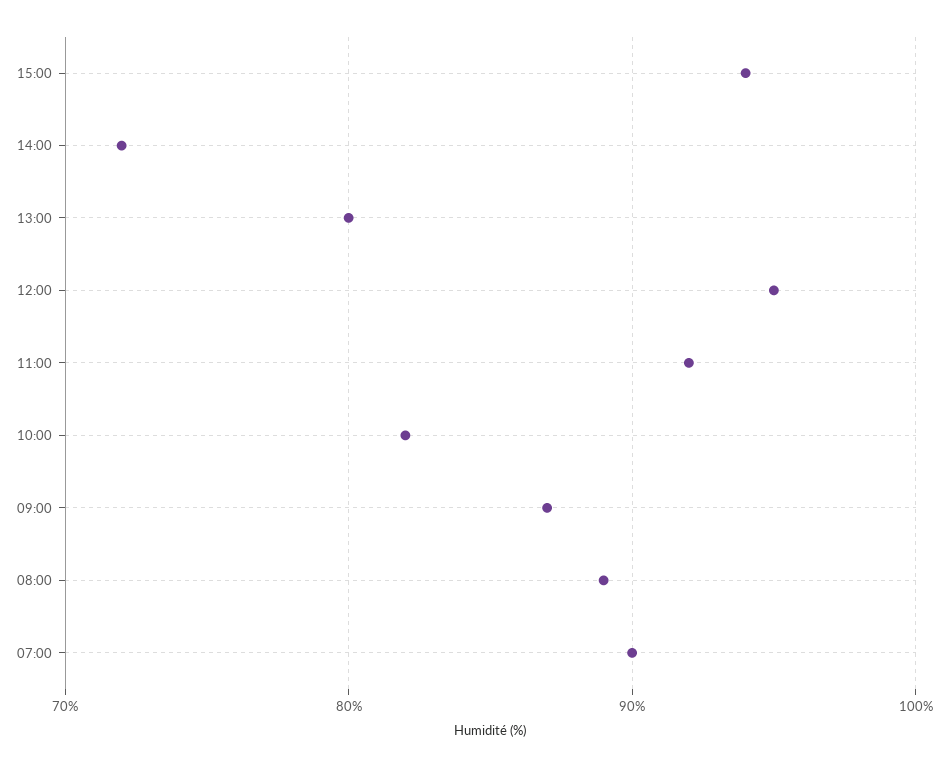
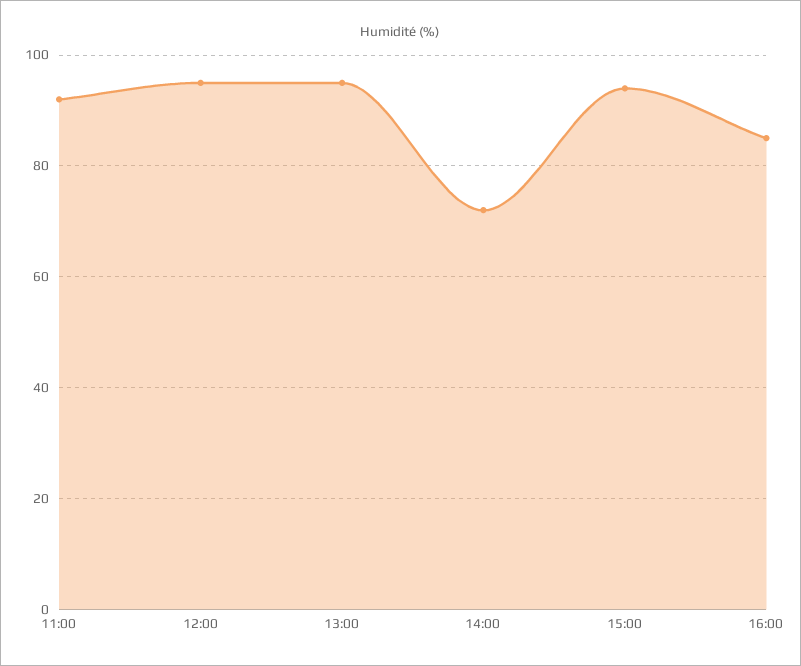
13:00: 80 -> 95
10:00: 82 -> none
09:00: 87 -> none
08:00: 89 -> none
07:00: 90 -> none
16:00: none -> 85

